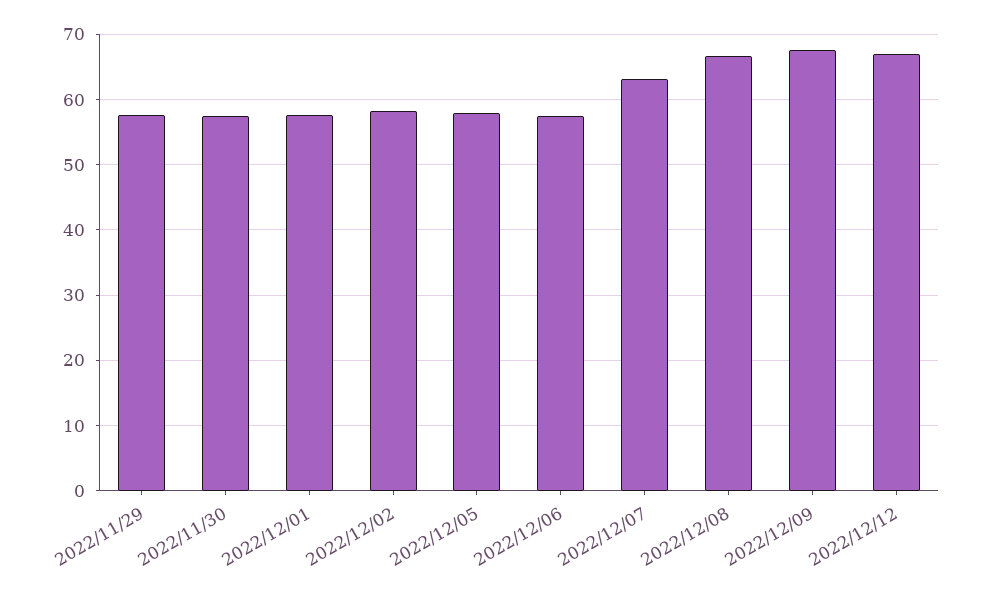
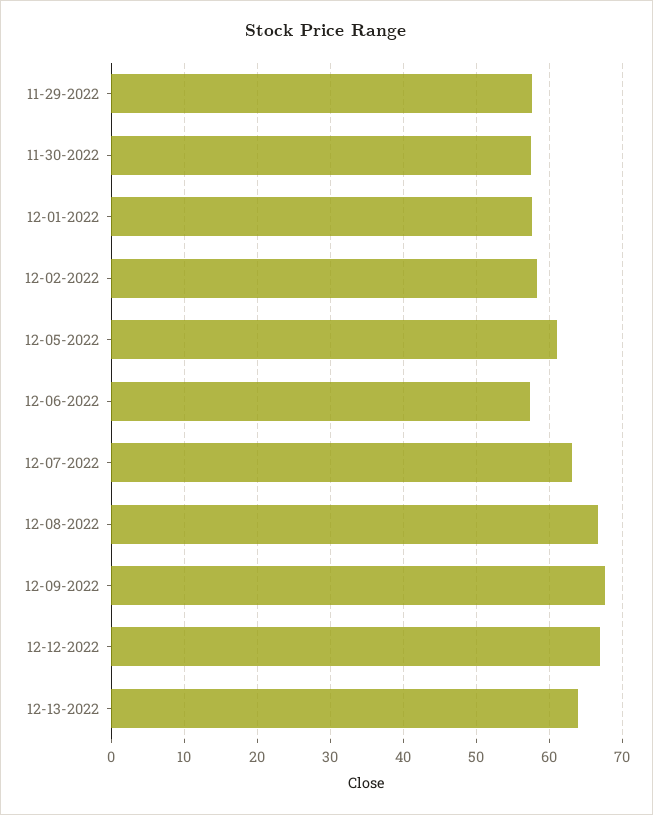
2022/12/05: 58 -> 61
12-13-2022: none -> 64

